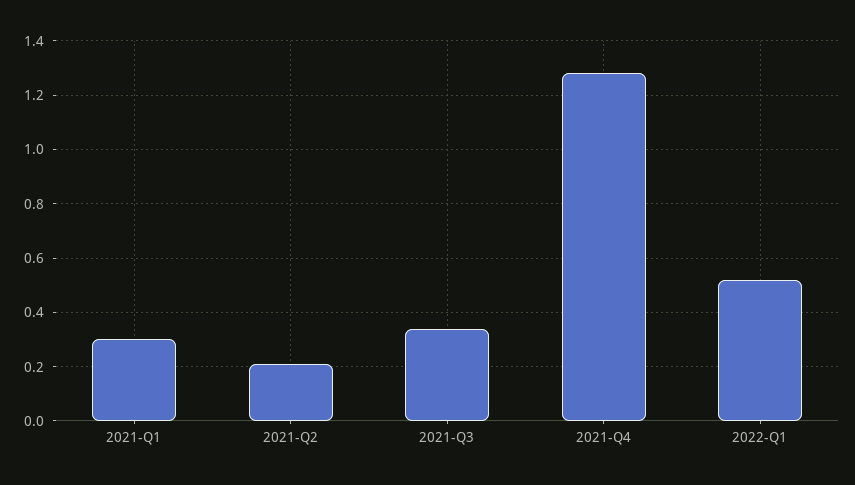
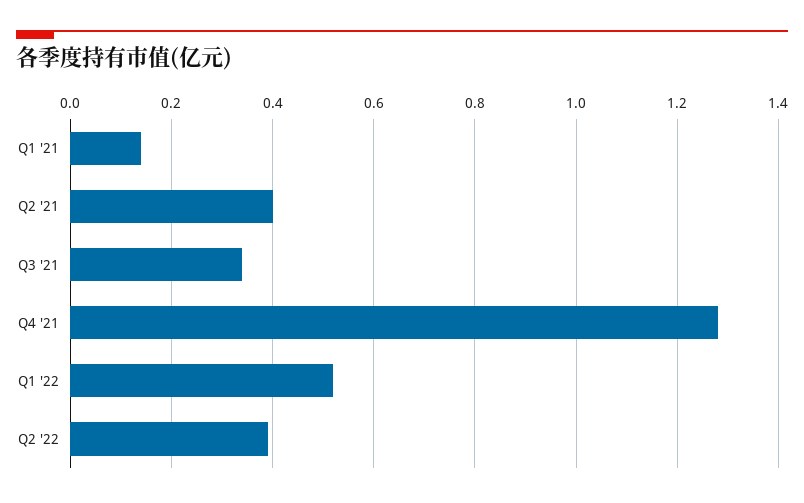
2021-Q1: 0.3 -> 0.15
2021-Q2: 0.2 -> 0.4
Q2 '22: none -> 0.4

